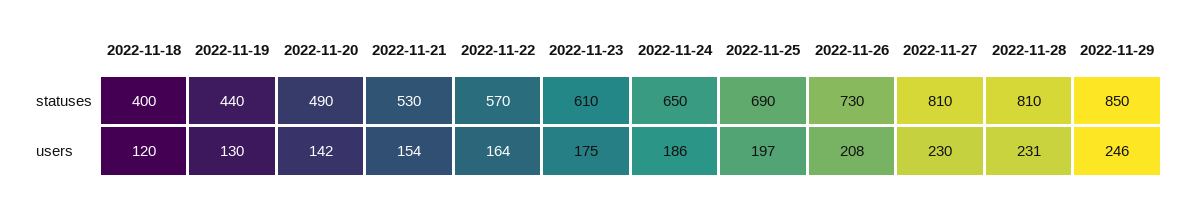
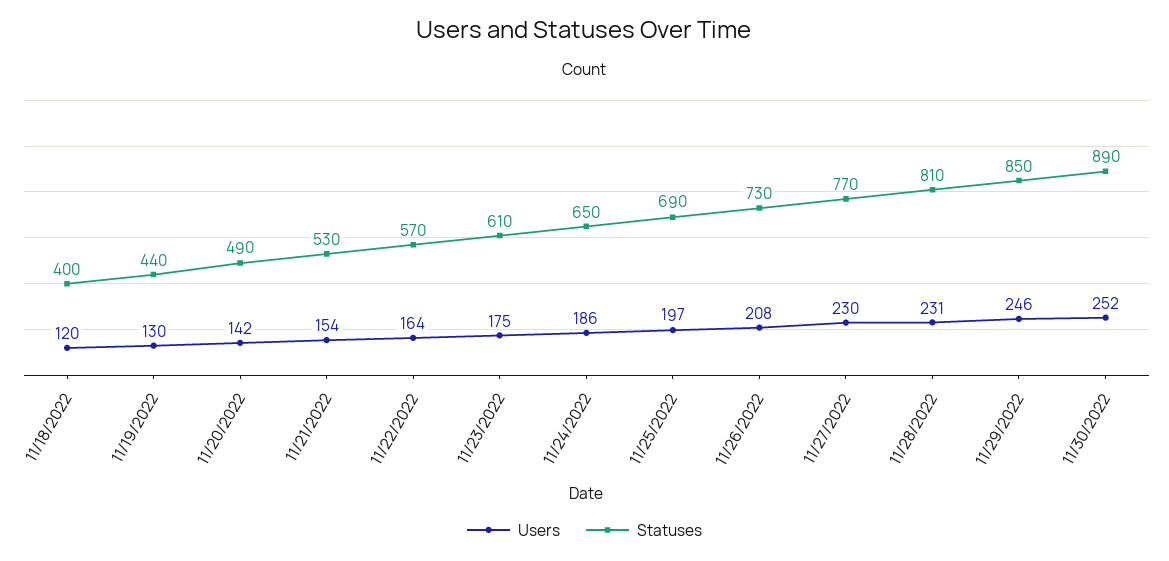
statuses, 2022-11-27: 810 -> 770
users, 11/30/2022: none -> 252
statuses, 11/30/2022: none -> 890

